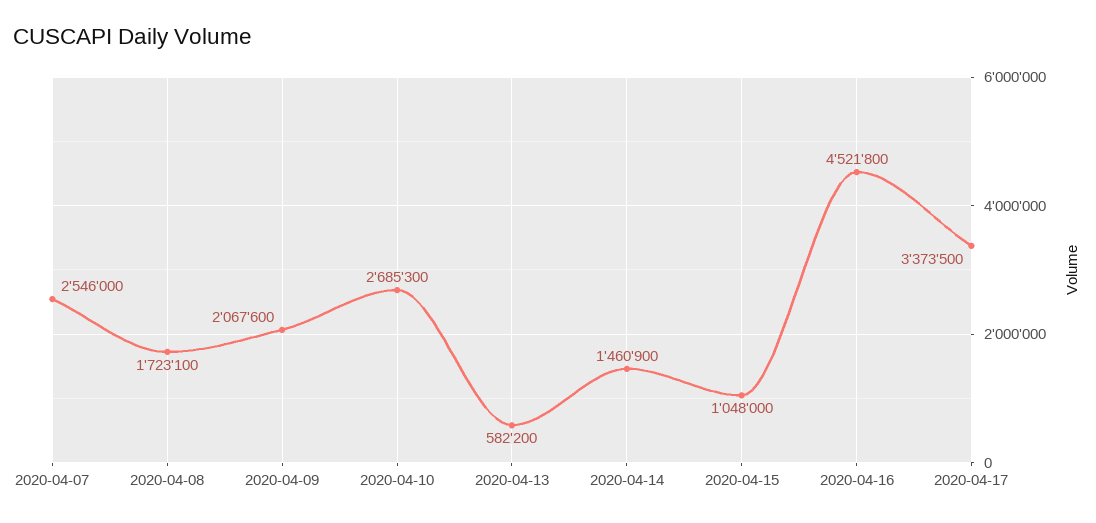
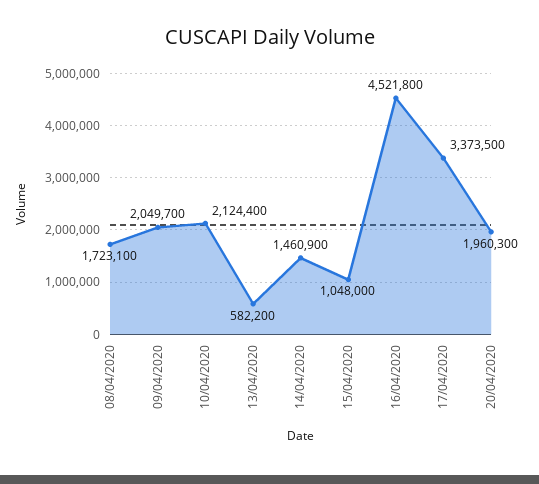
2020-04-07: 2546000 -> none
2020-04-09: 2067600 -> 2049700
2020-04-10: 2685300 -> 2124400
20/04/2020: none -> 1960300

